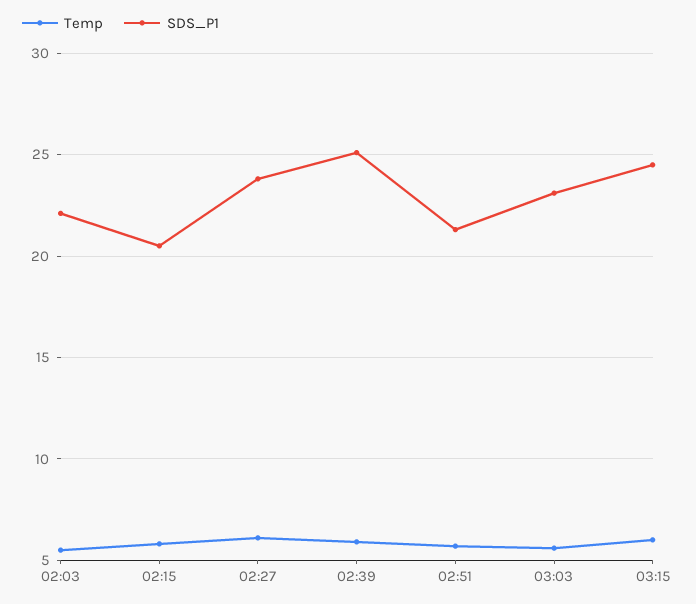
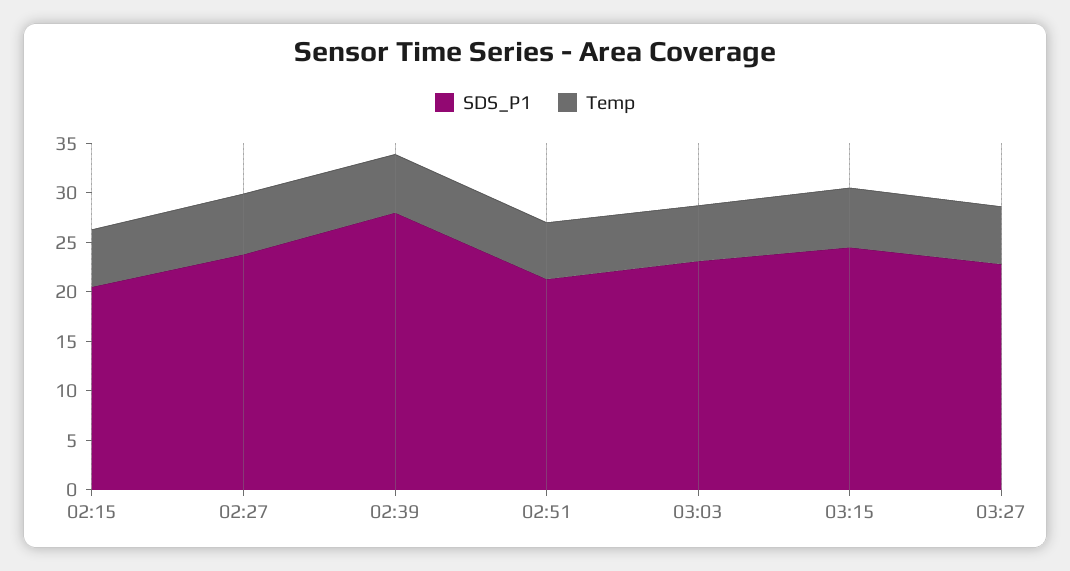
Temp, 02:03: 5.5 -> none
SDS_P1, 02:03: 22 -> none
SDS_P1, 02:39: 25 -> 28
SDS_P1, 03:27: none -> 23
Temp, 03:27: none -> 6

